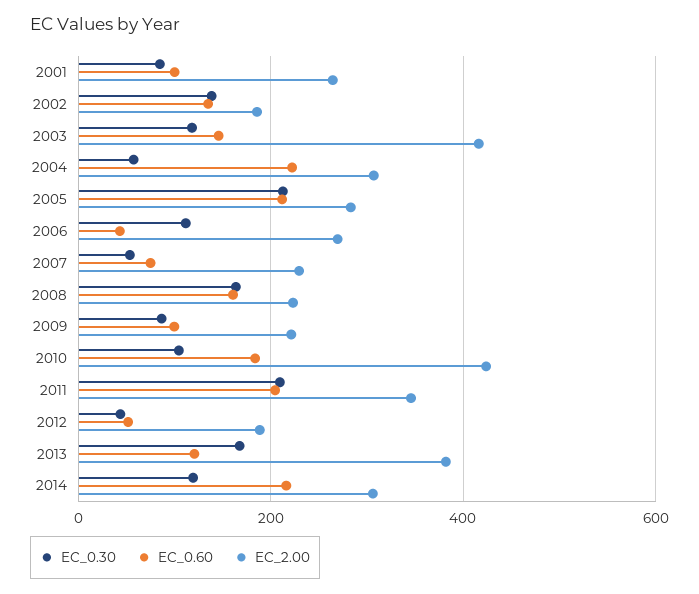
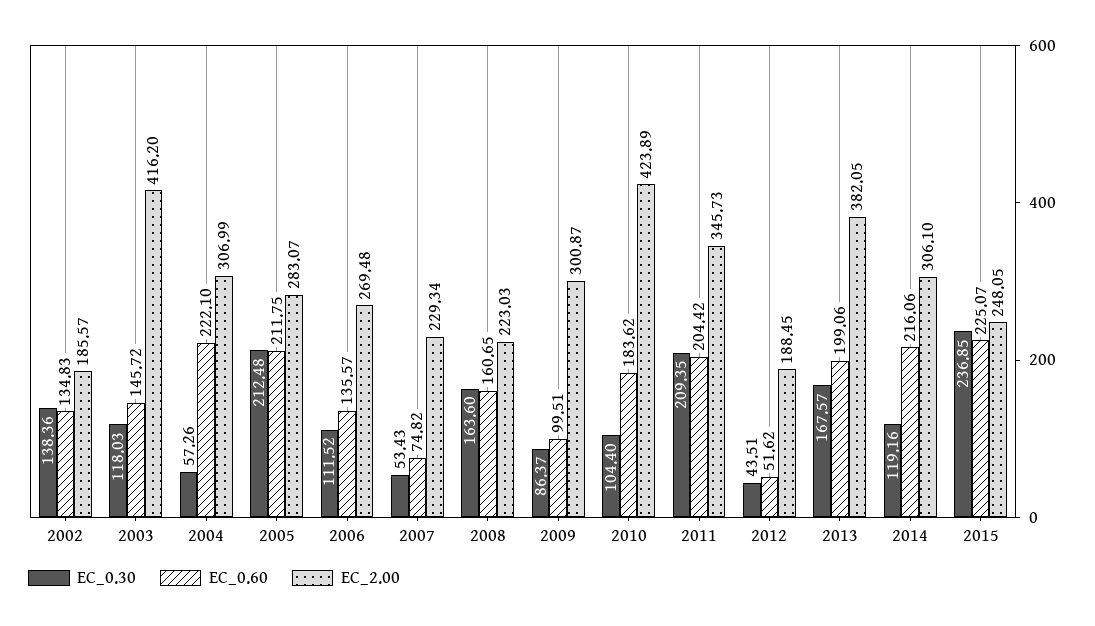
EC_0.30, 2001: 80 -> none
EC_0.60, 2001: 100 -> none
EC_2.00, 2001: 260 -> none
EC_0.60, 2006: 40 -> 135.57
EC_2.00, 2009: 220 -> 300.87
EC_0.60, 2013: 120 -> 199.06
EC_0.30, 2015: none -> 236.85
EC_0.60, 2015: none -> 225.07
EC_2.00, 2015: none -> 248.05

